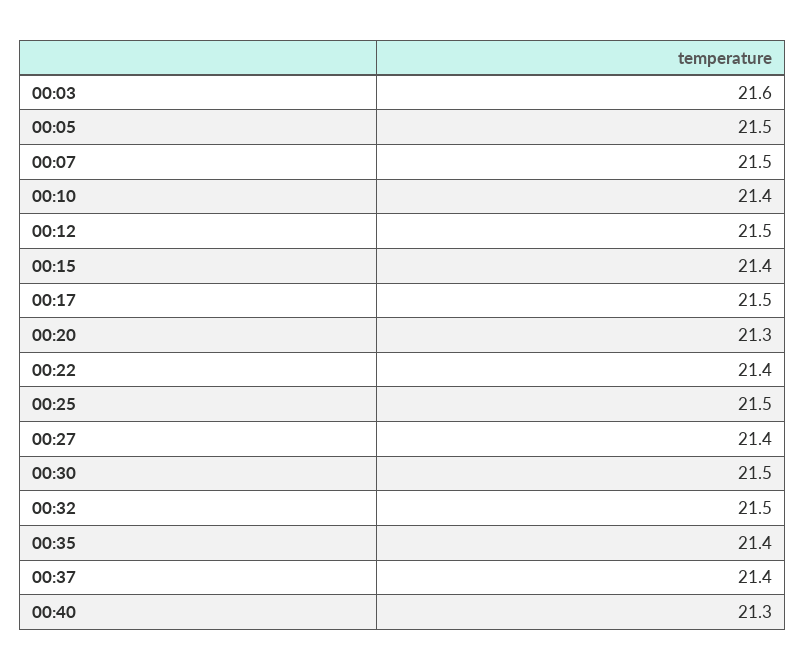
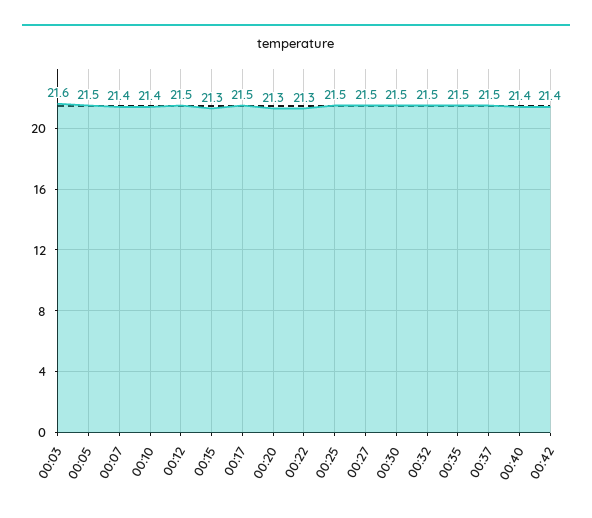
00:07: 21.5 -> 21.4
00:15: 21.4 -> 21.3
00:22: 21.4 -> 21.3
00:27: 21.4 -> 21.5
00:35: 21.4 -> 21.5
00:37: 21.4 -> 21.5
00:40: 21.3 -> 21.4
00:42: none -> 21.4

